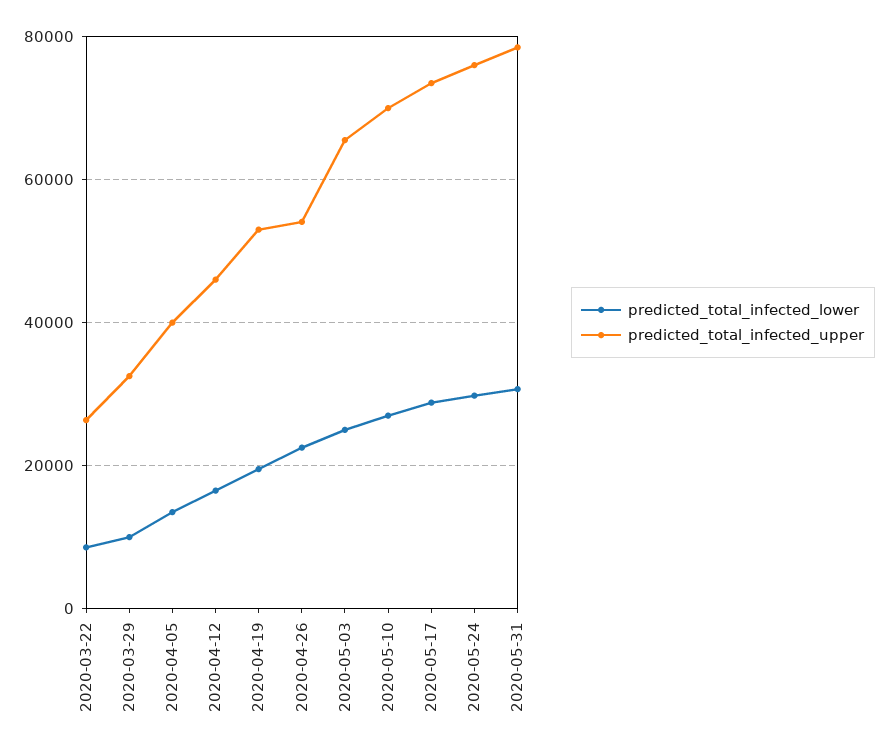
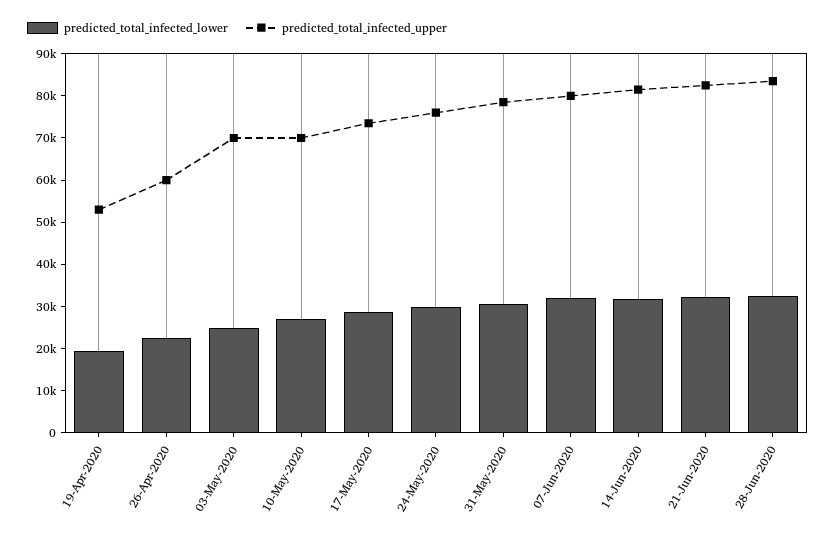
predicted_total_infected_lower, 2020-03-22: 8000 -> none
predicted_total_infected_upper, 2020-03-22: 26000 -> none
predicted_total_infected_lower, 2020-03-29: 10000 -> none
predicted_total_infected_upper, 2020-03-29: 32000 -> none
predicted_total_infected_lower, 2020-04-05: 14000 -> none
predicted_total_infected_upper, 2020-04-05: 40000 -> none
predicted_total_infected_lower, 2020-04-12: 16000 -> none
predicted_total_infected_upper, 2020-04-12: 46000 -> none
predicted_total_infected_upper, 2020-04-26: 54000 -> 60000
predicted_total_infected_upper, 2020-05-03: 66000 -> 70000
predicted_total_infected_lower, 07-Jun-2020: none -> 32000
predicted_total_infected_upper, 07-Jun-2020: none -> 80000
predicted_total_infected_lower, 14-Jun-2020: none -> 32000
predicted_total_infected_upper, 14-Jun-2020: none -> 82000
predicted_total_infected_lower, 21-Jun-2020: none -> 32000
predicted_total_infected_upper, 21-Jun-2020: none -> 82000
predicted_total_infected_lower, 28-Jun-2020: none -> 32000
predicted_total_infected_upper, 28-Jun-2020: none -> 84000

